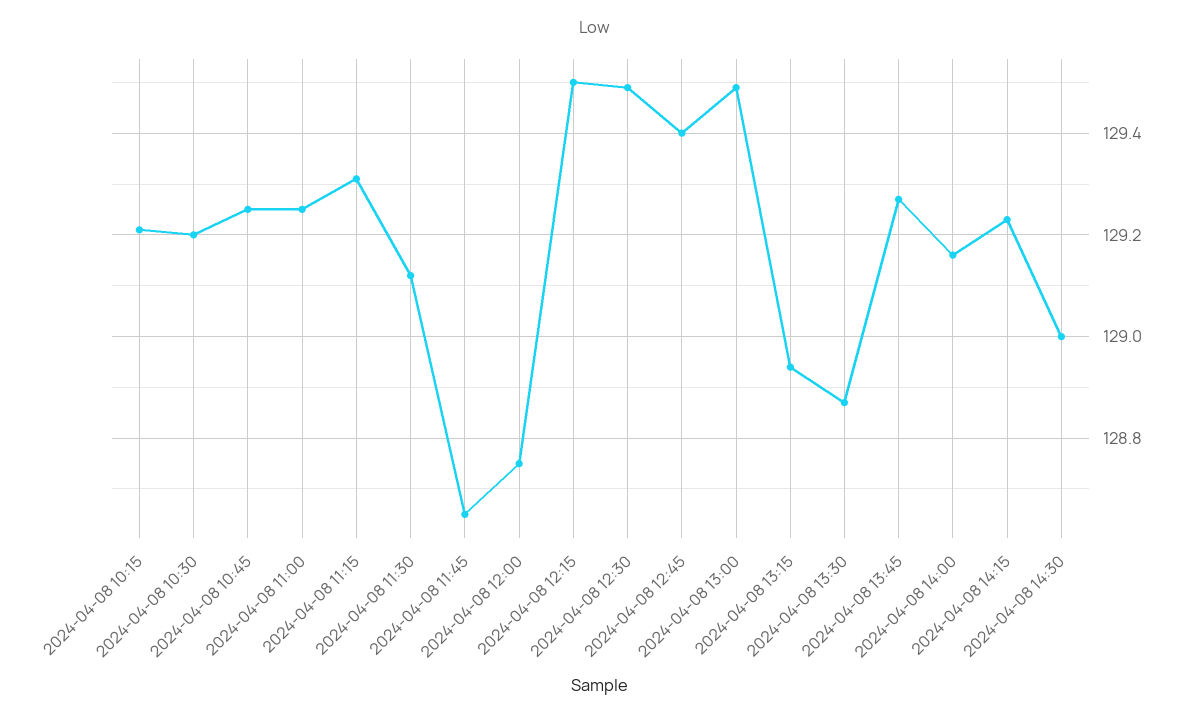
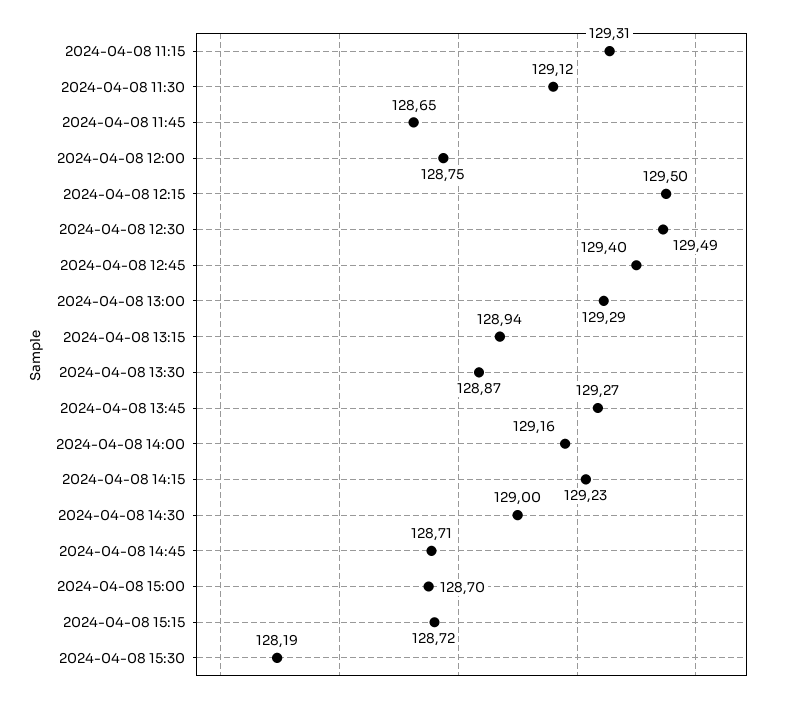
2024-04-08 10:15: 129.2 -> none
2024-04-08 10:30: 129.2 -> none
2024-04-08 10:45: 129.25 -> none
2024-04-08 11:00: 129.25 -> none
2024-04-08 13:00: 129.5 -> 129.29
2024-04-08 14:45: none -> 128.71
2024-04-08 15:00: none -> 128.7
2024-04-08 15:15: none -> 128.72
2024-04-08 15:30: none -> 128.19

